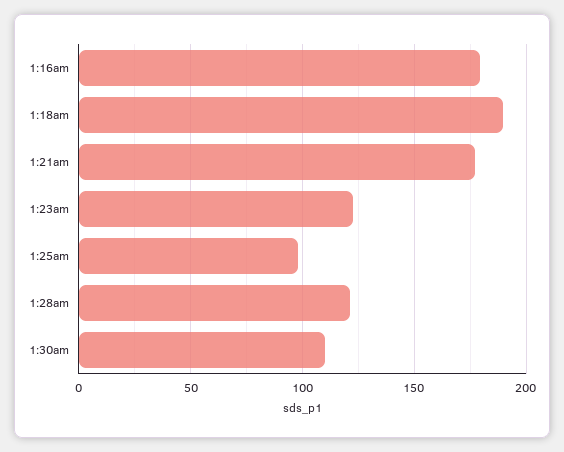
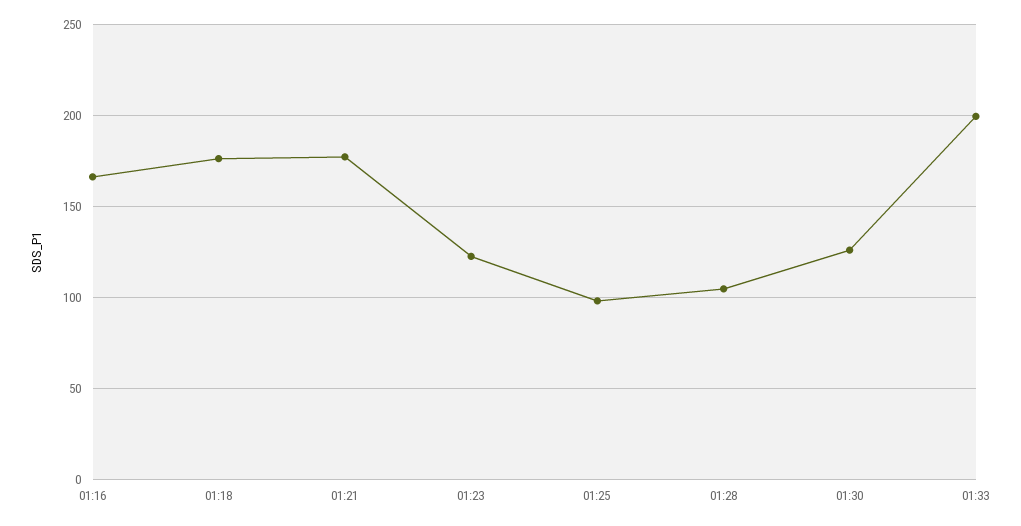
1:16am: 180 -> 165
1:18am: 190 -> 175
1:28am: 120 -> 105
1:30am: 110 -> 125
01:33: none -> 200

